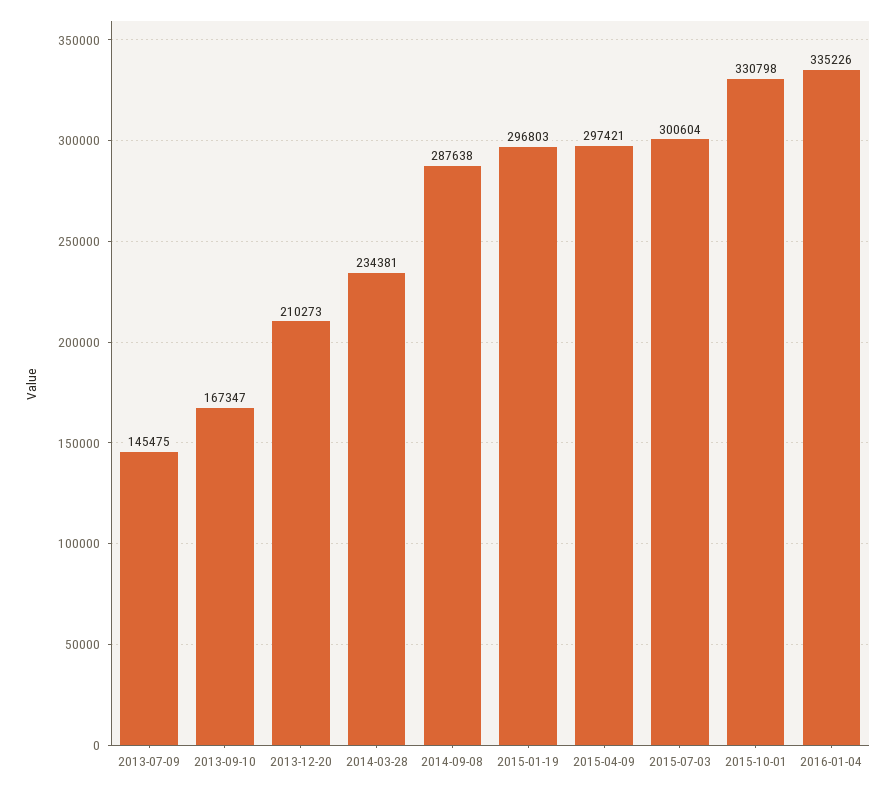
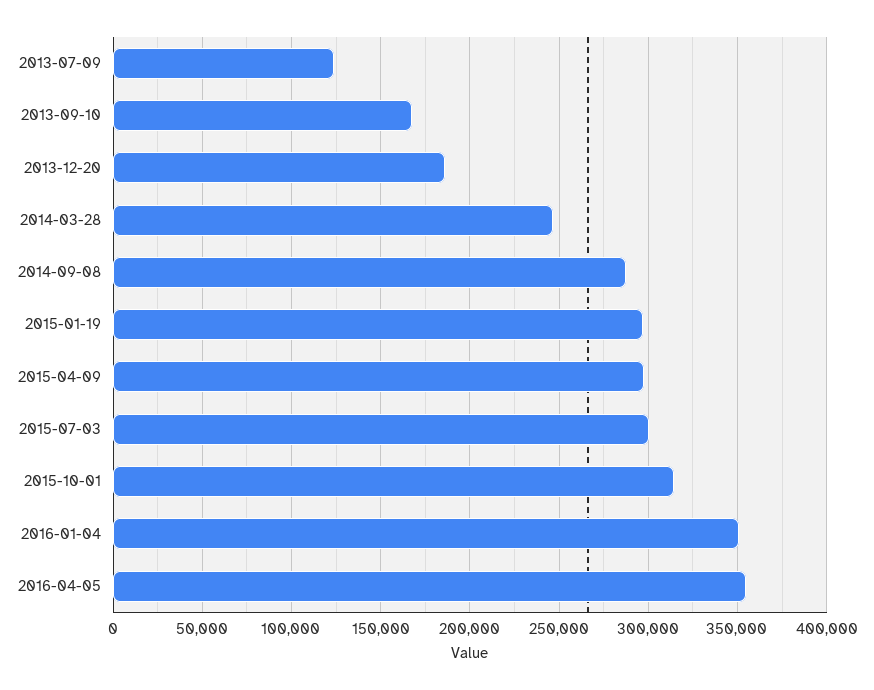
2013-07-09: 145475 -> 125000
2013-12-20: 210273 -> 185000
2014-03-28: 234381 -> 245000
2015-10-01: 330798 -> 315000
2016-01-04: 335226 -> 350000
2016-04-05: none -> 355000

